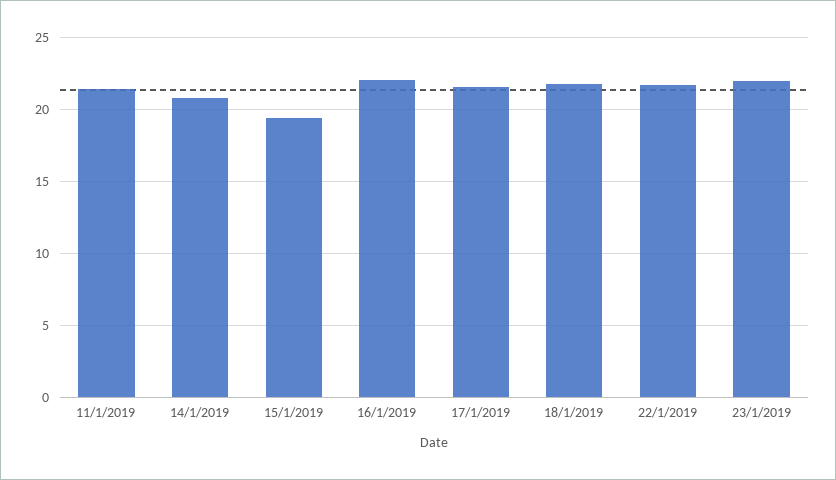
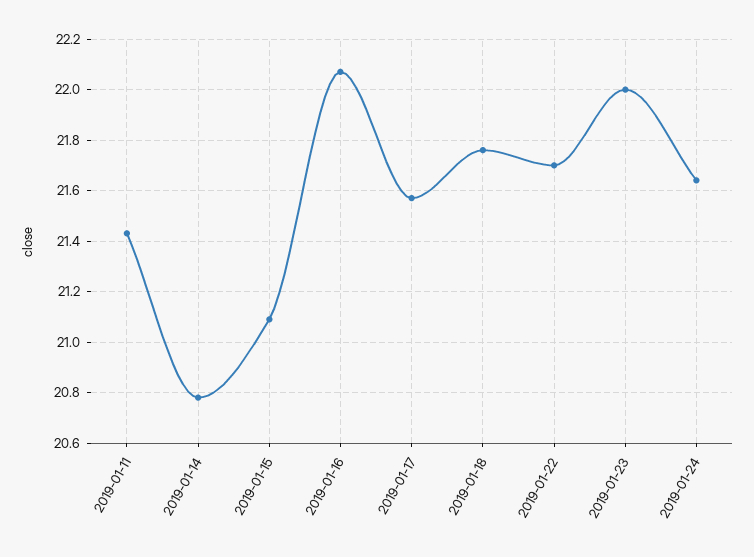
15/1/2019: 19.5 -> 21.1
2019-01-24: none -> 21.65

